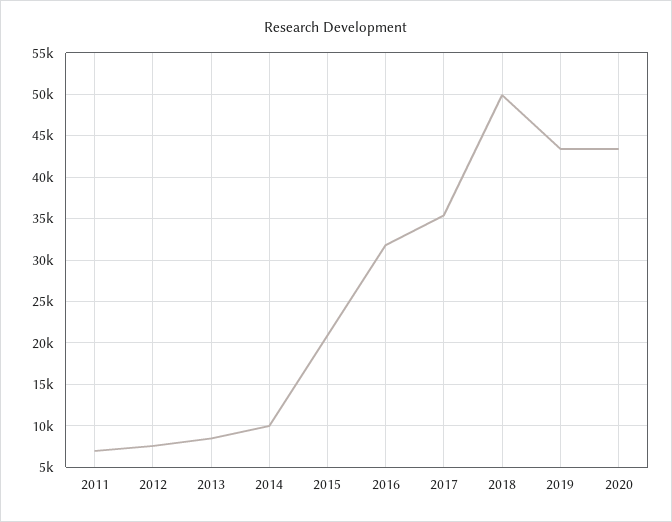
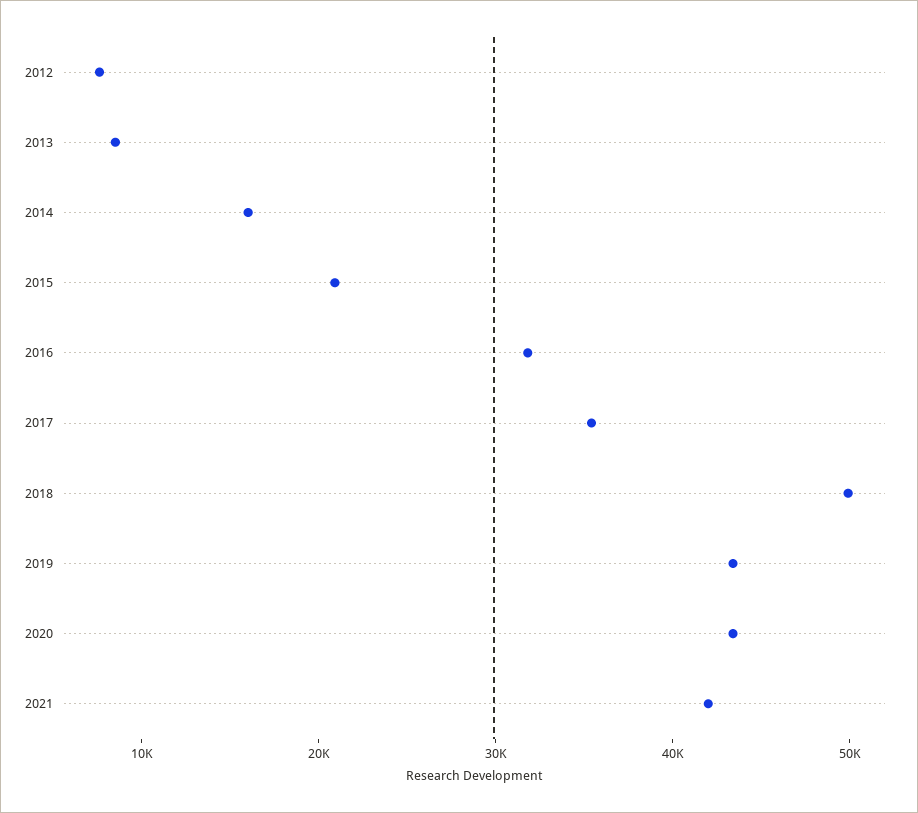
2011: 7000 -> none
2014: 10000 -> 16000
2021: none -> 42000

